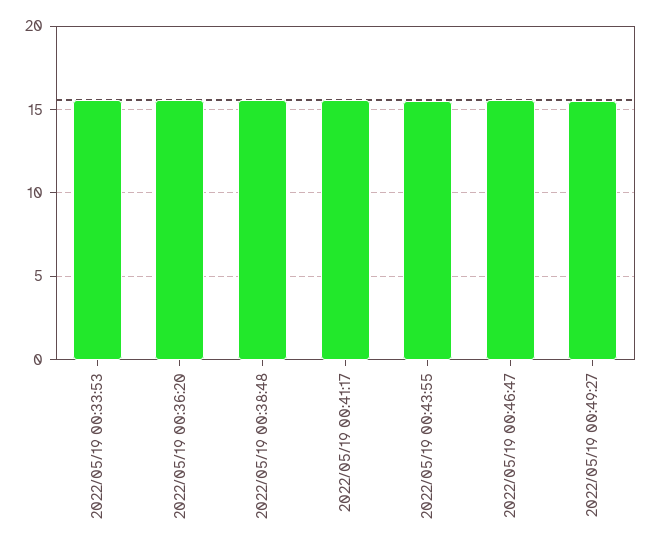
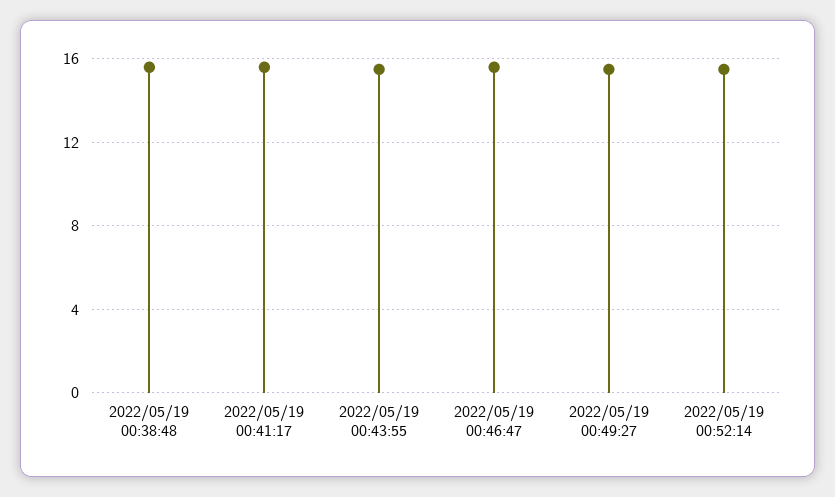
2022/05/19 00:33:53: 15.5 -> none
2022/05/19 00:36:20: 15.5 -> none
2022/05/19 00:52:14: none -> 15.5

